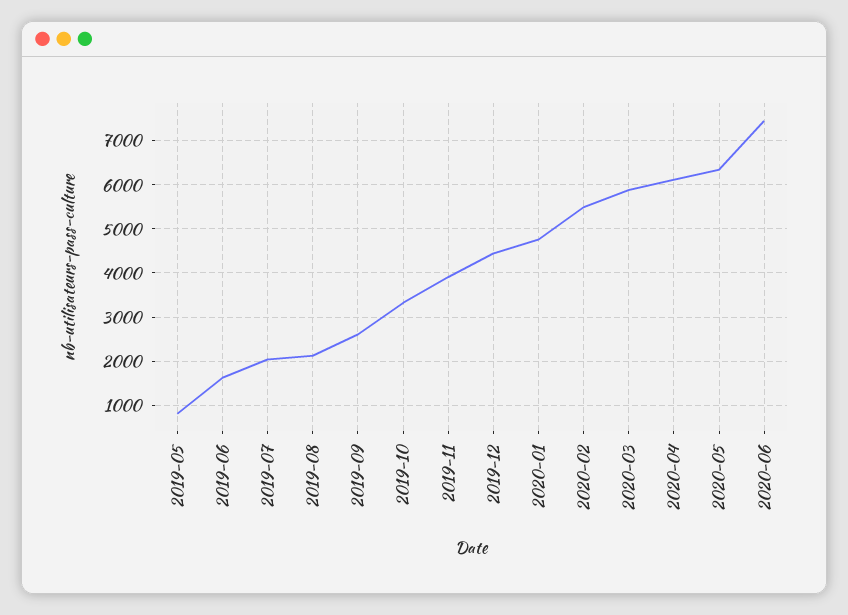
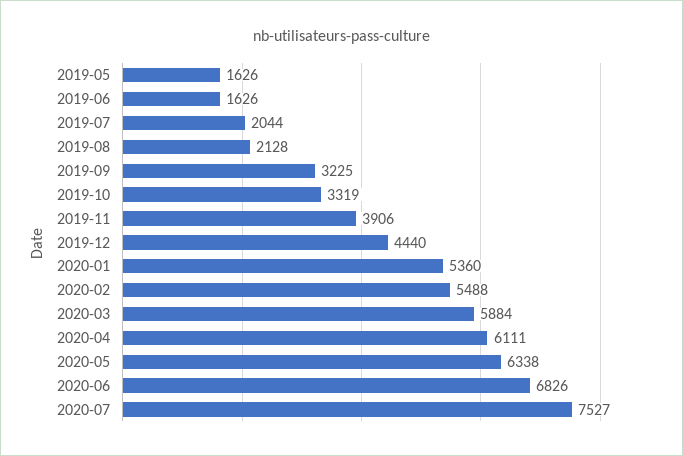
2019-05: 800 -> 1626
2019-09: 2600 -> 3225
2020-01: 4800 -> 5360
2020-06: 7400 -> 6826
2020-07: none -> 7527

